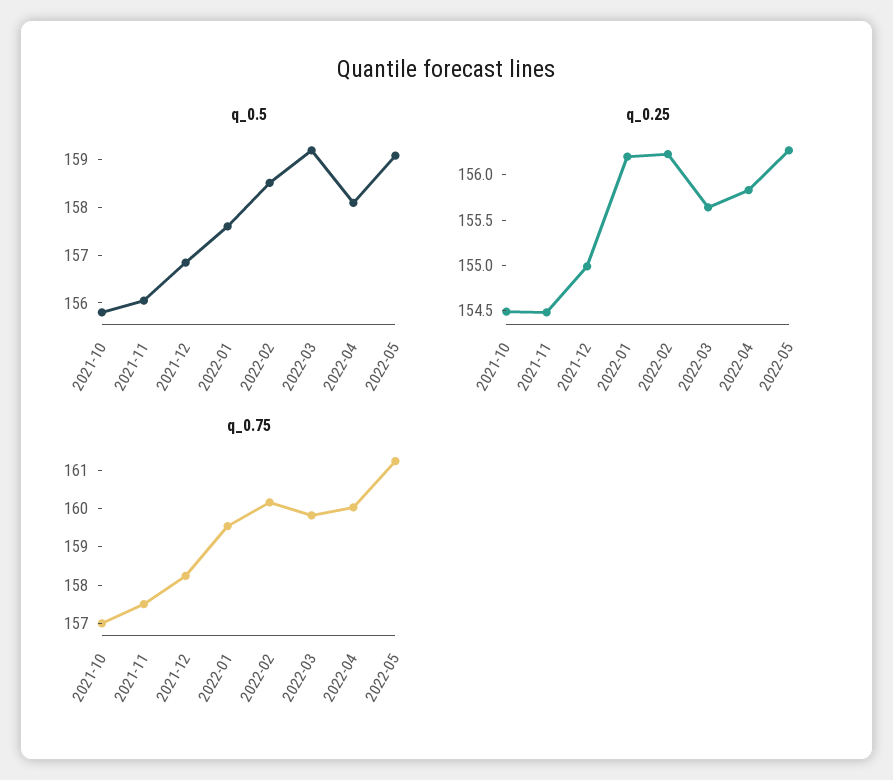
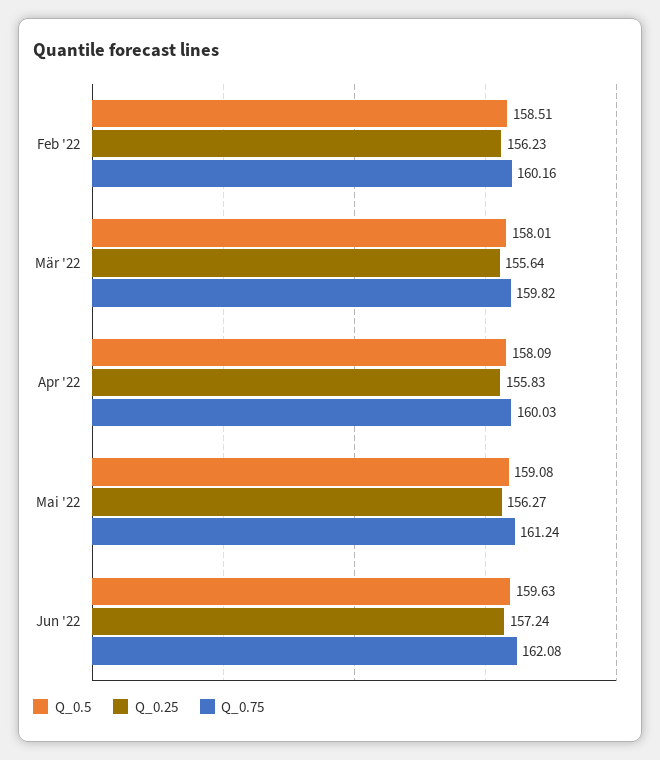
q_0.5, 2021-10: 155.8 -> none
q_0.5, 2021-11: 156 -> none
q_0.5, 2021-12: 156.8 -> none
q_0.5, 2022-01: 157.6 -> none
q_0.5, 2022-03: 159.2 -> 158.01
q_0.25, 2021-10: 154.5 -> none
q_0.25, 2021-11: 154.5 -> none
q_0.25, 2021-12: 155 -> none
q_0.25, 2022-01: 156.2 -> none
q_0.75, 2021-10: 157 -> none
q_0.75, 2021-11: 157.5 -> none
q_0.75, 2021-12: 158.25 -> none
q_0.75, 2022-01: 159.5 -> none
q_0.5, Jun '22: none -> 159.63
q_0.25, Jun '22: none -> 157.24
q_0.75, Jun '22: none -> 162.08

